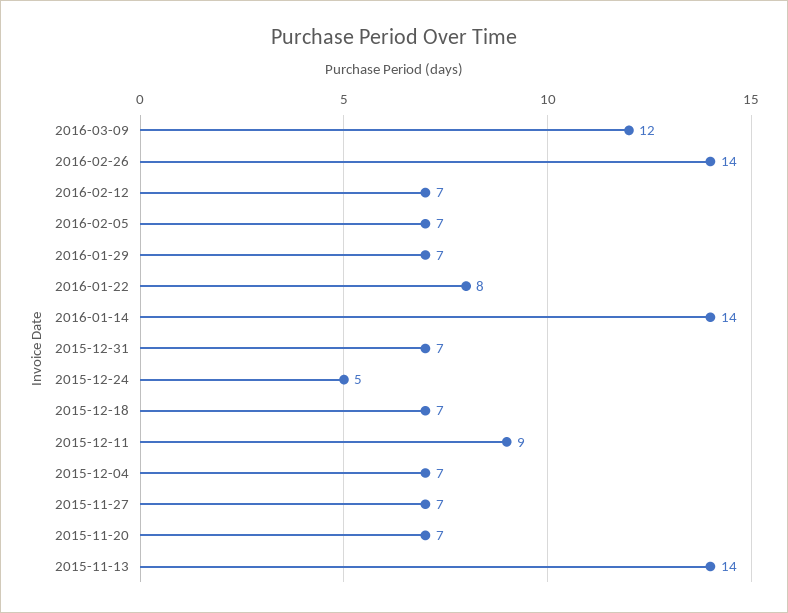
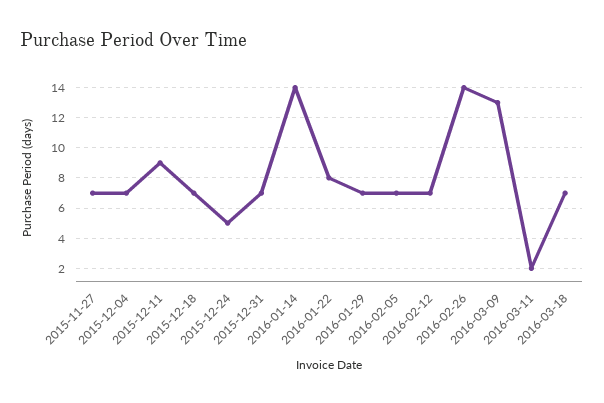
2016-03-09: 12 -> 13
2015-11-20: 7 -> none
2015-11-13: 14 -> none
2016-03-11: none -> 2
2016-03-18: none -> 7

